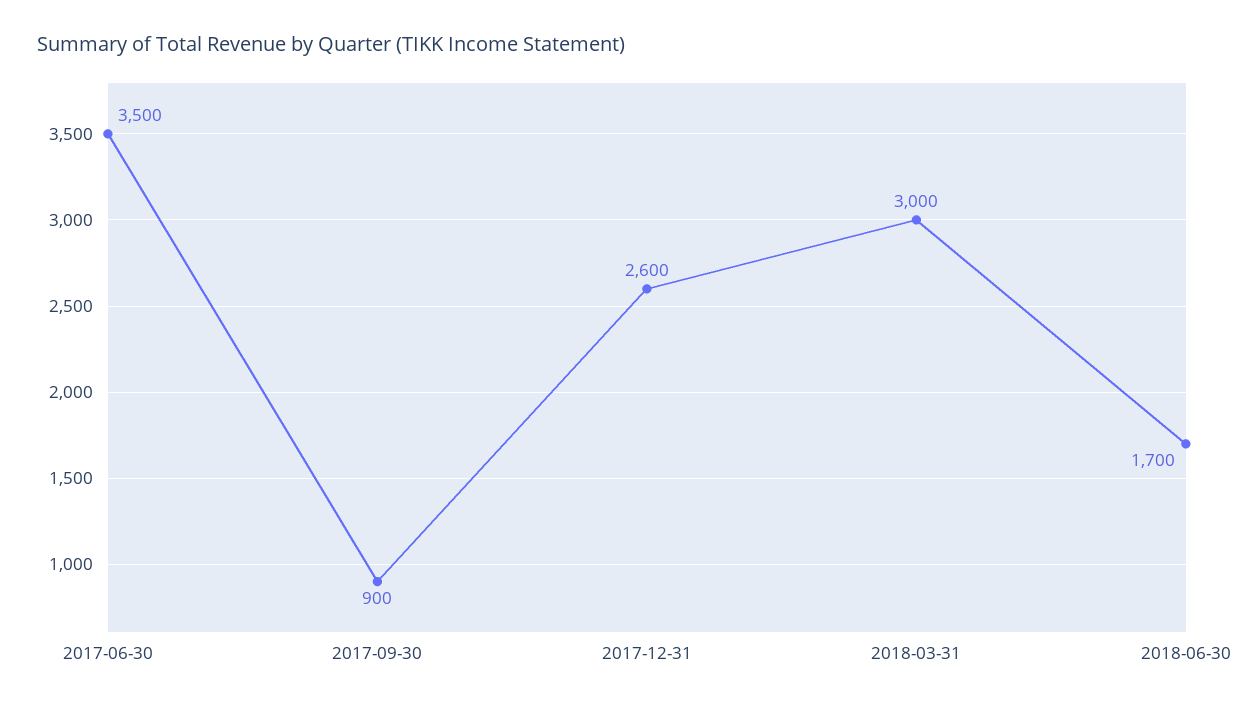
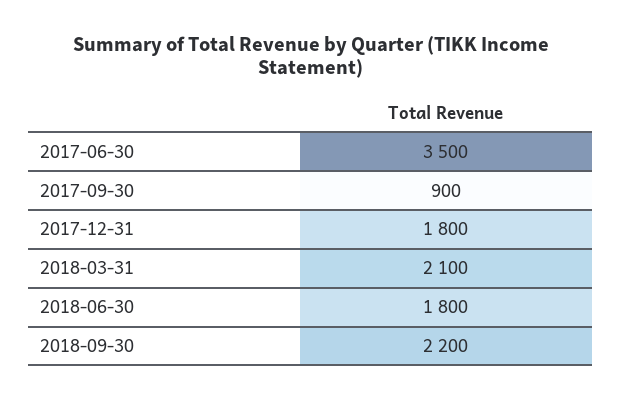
2017-12-31: 2600 -> 1800
2018-03-31: 3000 -> 2100
2018-06-30: 1700 -> 1800
2018-09-30: none -> 2200

